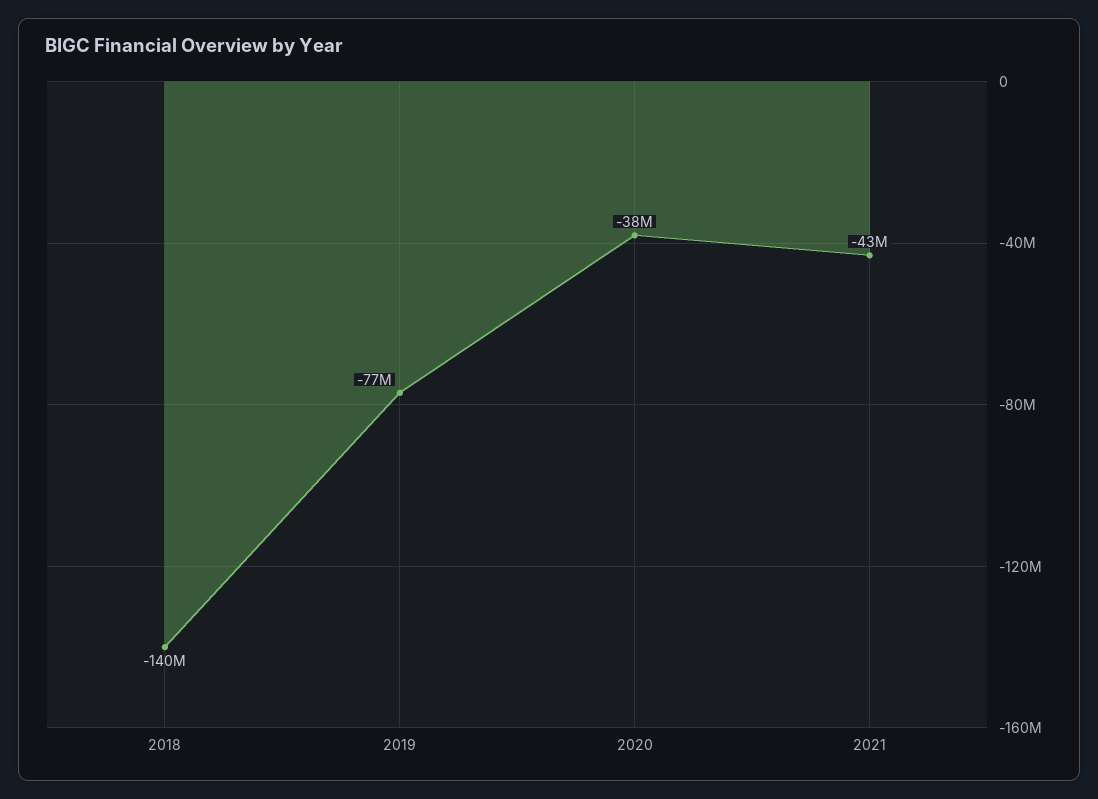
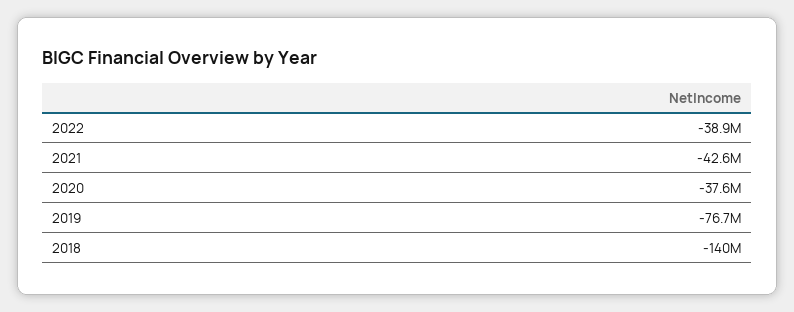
2022: none -> -38900000

